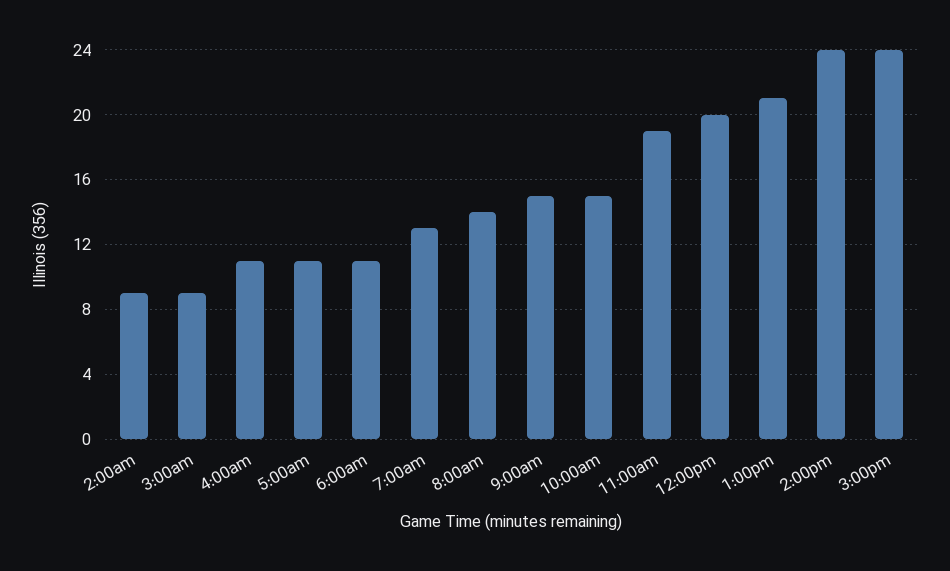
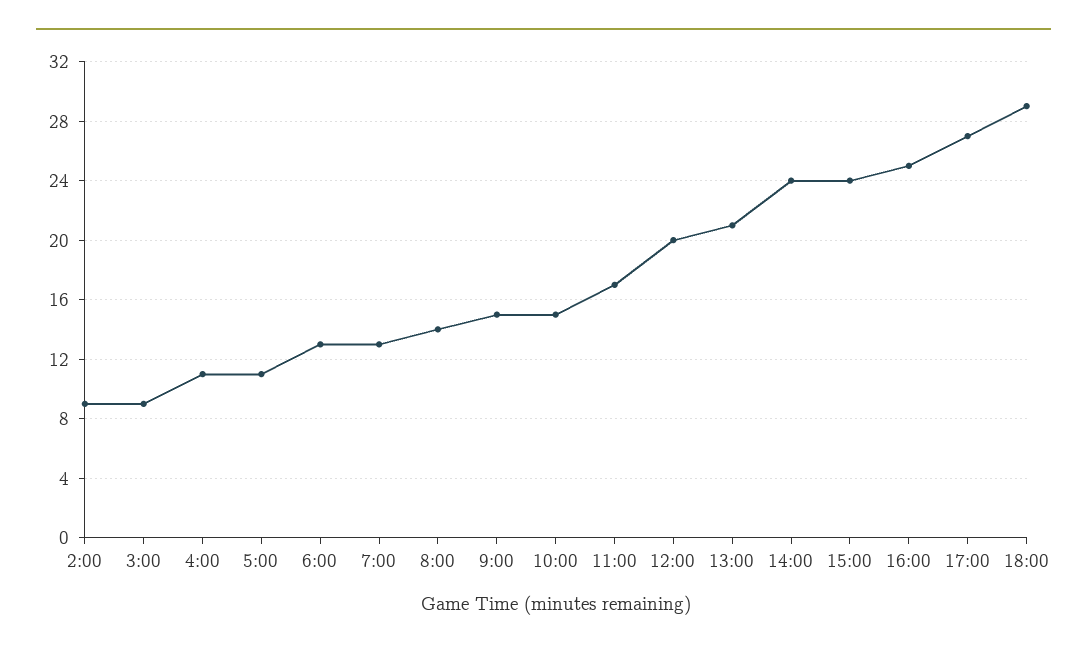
6:00am: 11 -> 13
11:00am: 19 -> 17
16:00: none -> 25
17:00: none -> 27
18:00: none -> 29

